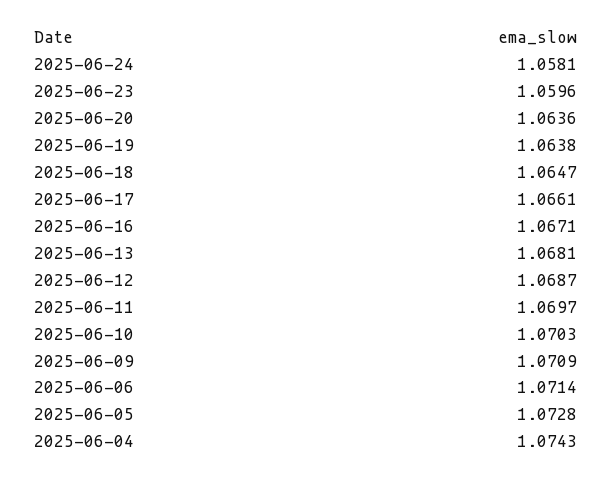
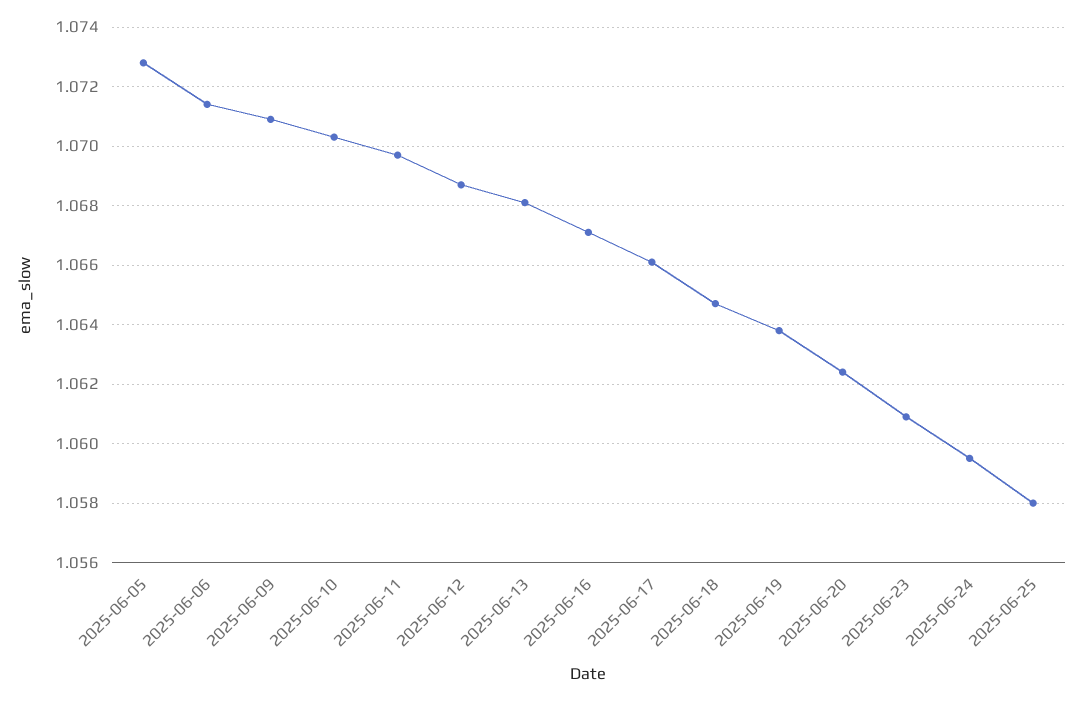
2025-06-24: 1.0581 -> 1.0595
2025-06-23: 1.0596 -> 1.061
2025-06-20: 1.0636 -> 1.0625
2025-06-04: 1.0743 -> none
2025-06-25: none -> 1.058

